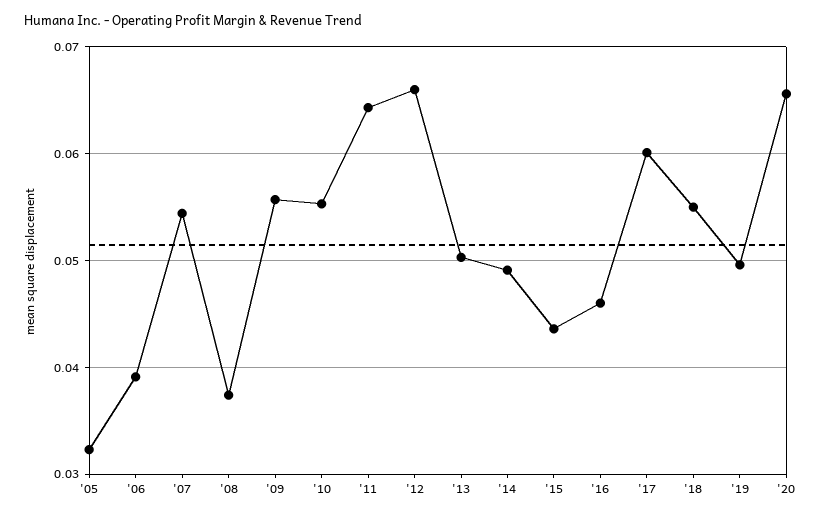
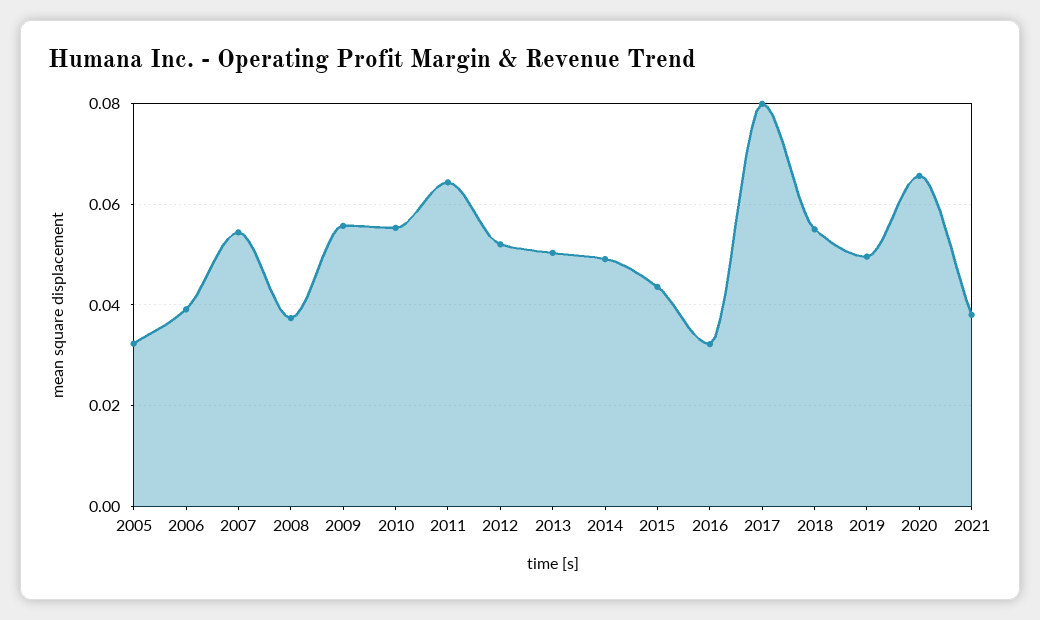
'12: 0.066 -> 0.052
'16: 0.046 -> 0.032
'17: 0.06 -> 0.08
2021: none -> 0.038

